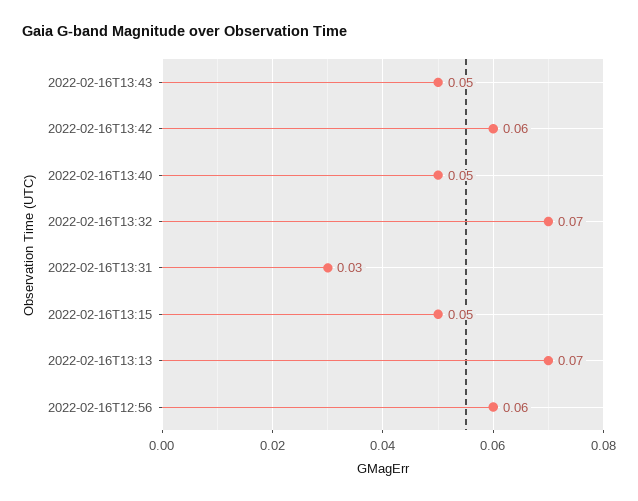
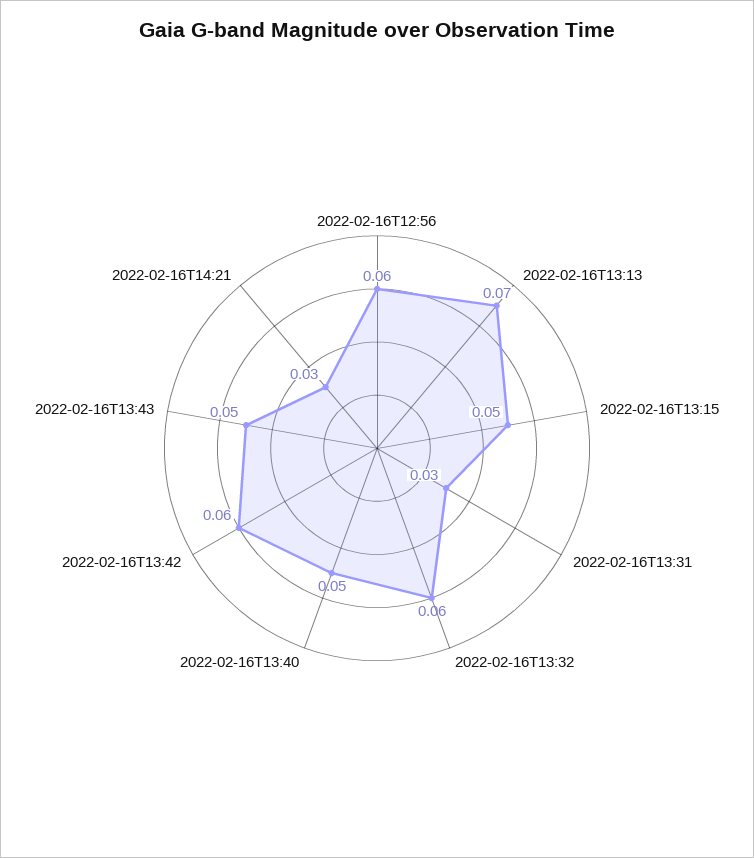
2022-02-16T13:32: 0.07 -> 0.06
2022-02-16T14:21: none -> 0.03

